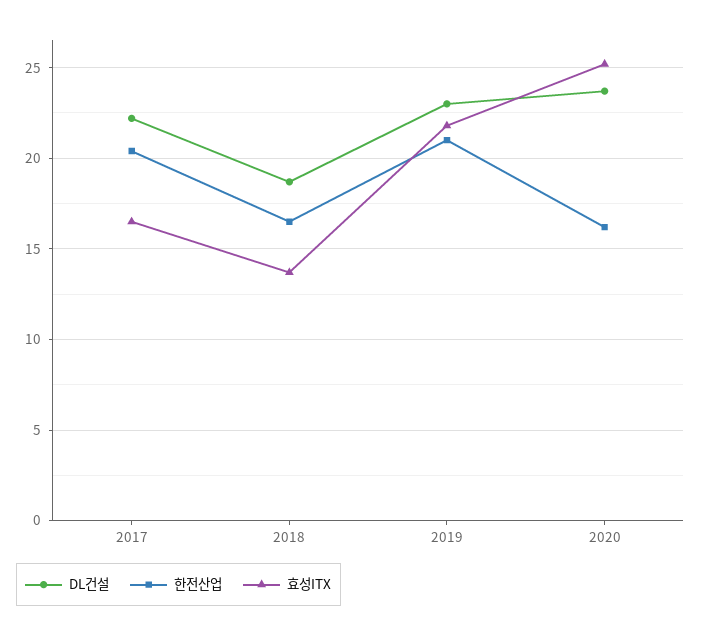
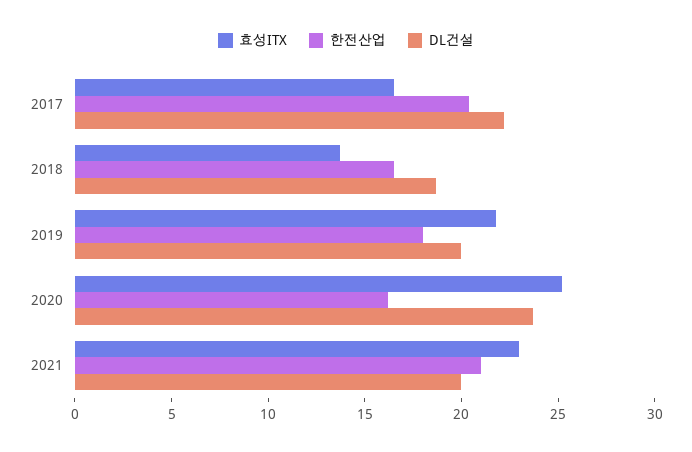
DL건설, 2019: 23 -> 20
한전산업, 2019: 21 -> 18
효성ITX, 2021: none -> 23
한전산업, 2021: none -> 21
DL건설, 2021: none -> 20

